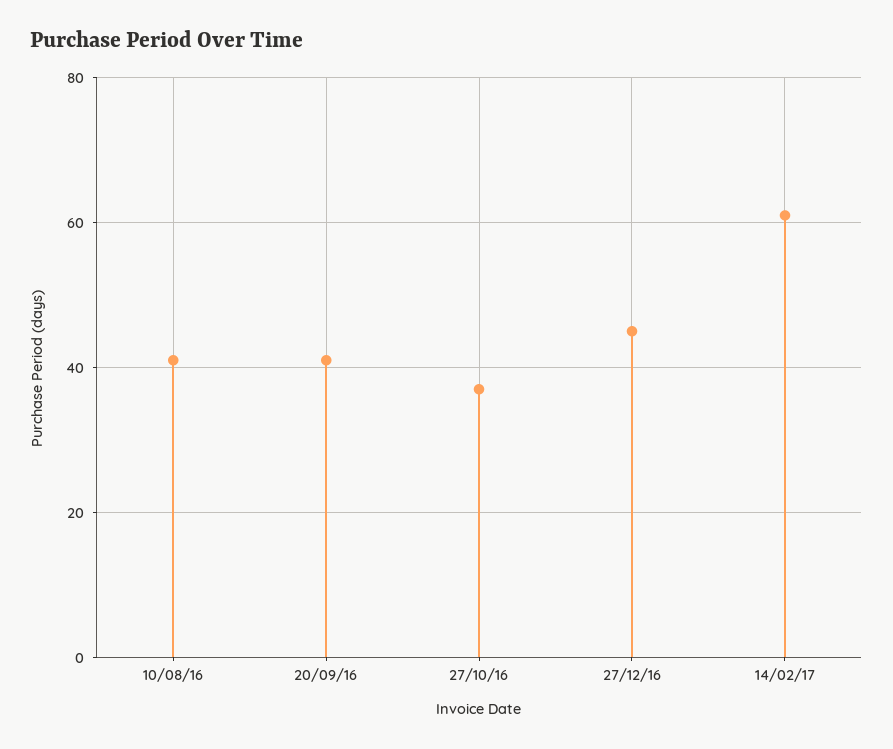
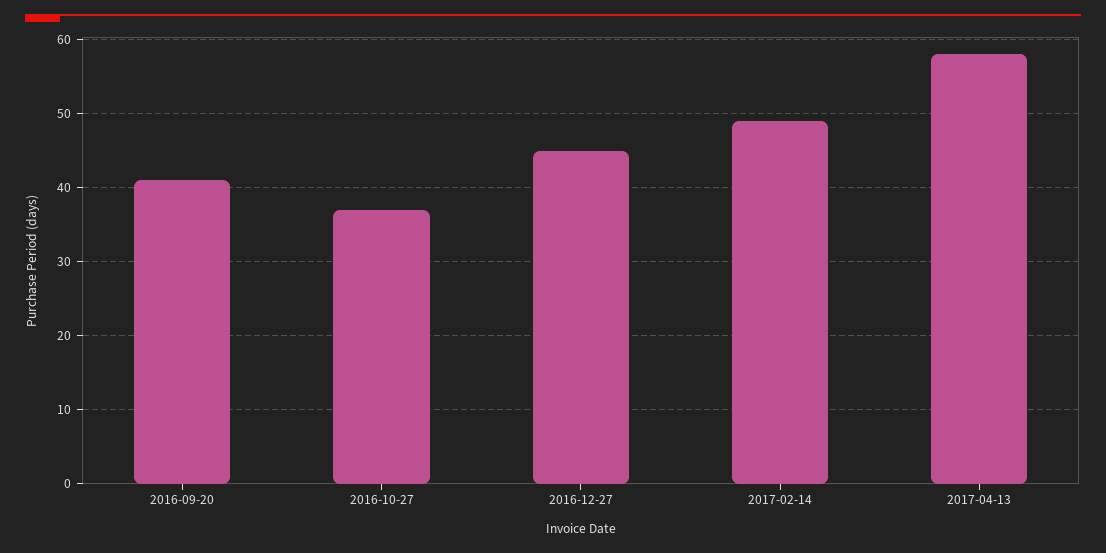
10/08/16: 40 -> none
14/02/17: 60 -> 49
2017-04-13: none -> 58

